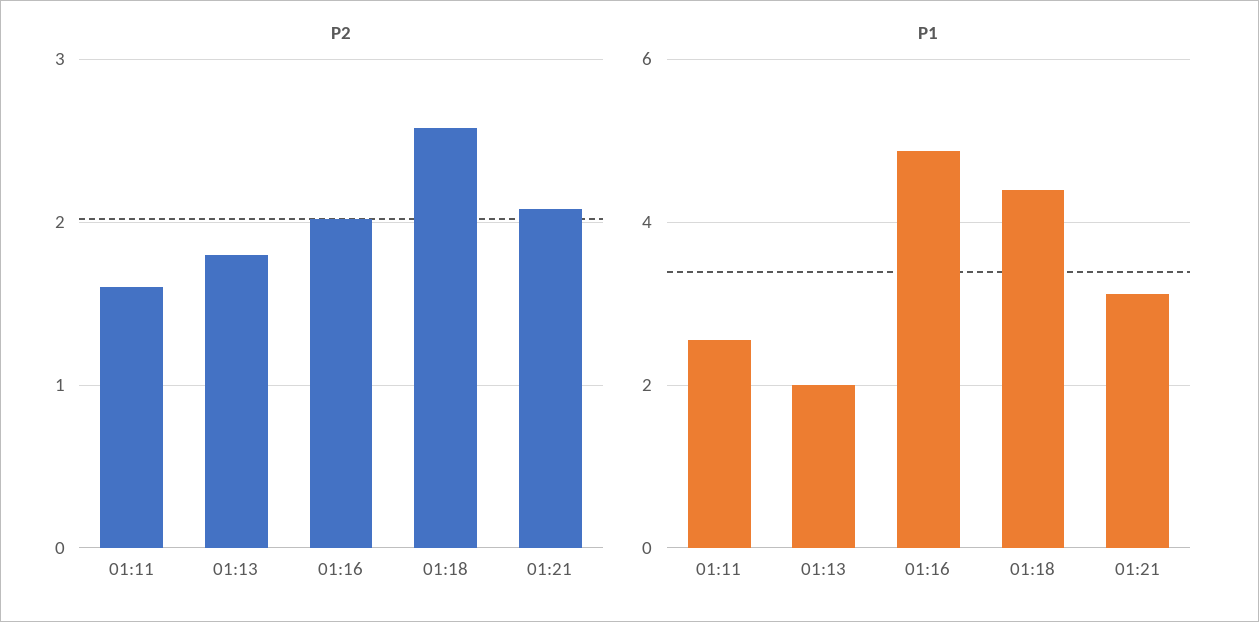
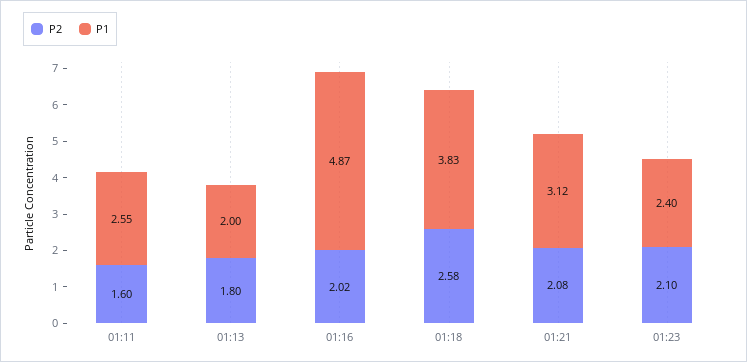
P1, 01:18: 4.4 -> 3.83
P2, 01:23: none -> 2.1
P1, 01:23: none -> 2.4

